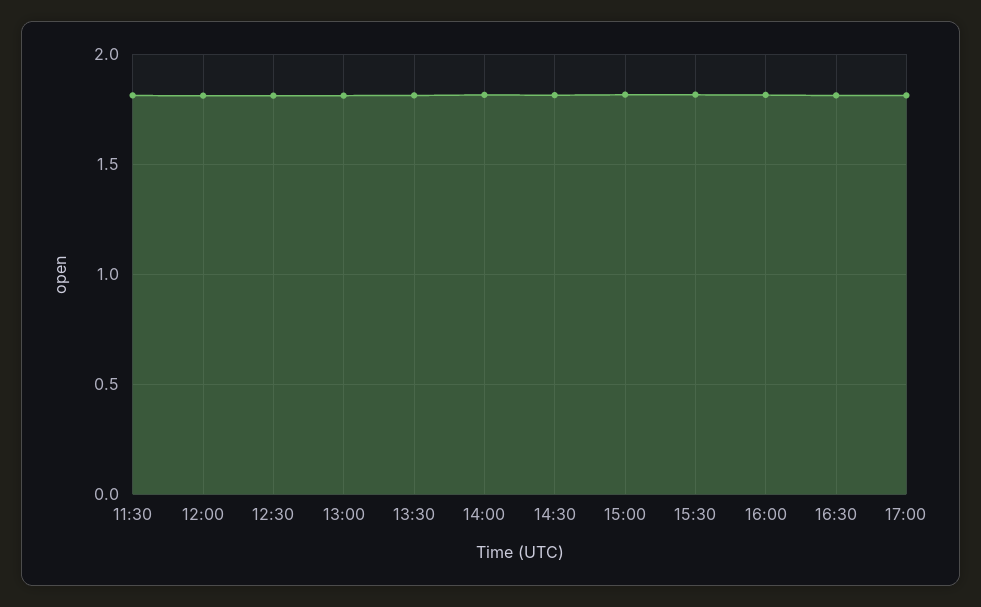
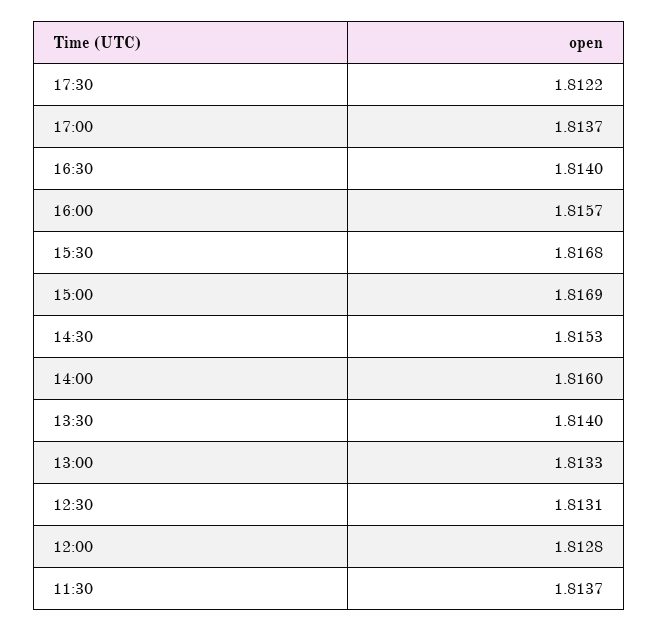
17:30: none -> 1.8122

